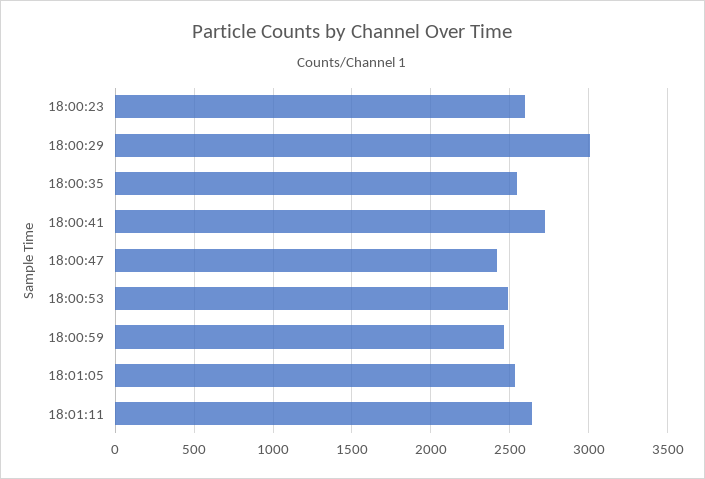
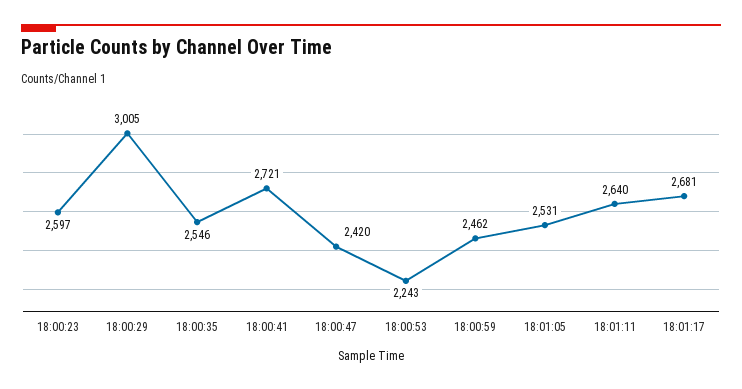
18:00:53: 2500 -> 2243
18:01:17: none -> 2681

